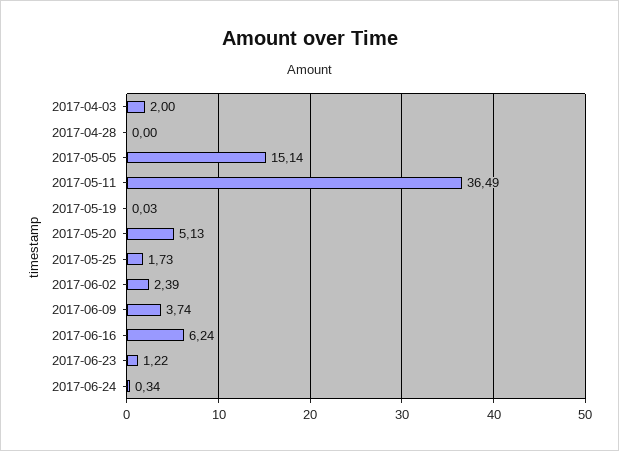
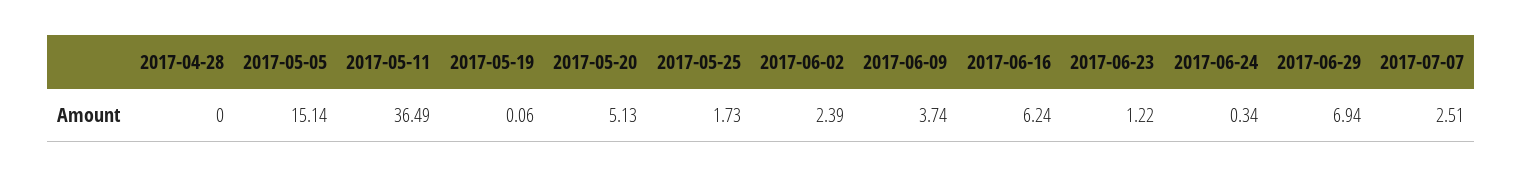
2017-04-03: 2 -> none
2017-05-19: 0.03 -> 0.06
2017-06-29: none -> 6.94
2017-07-07: none -> 2.51

